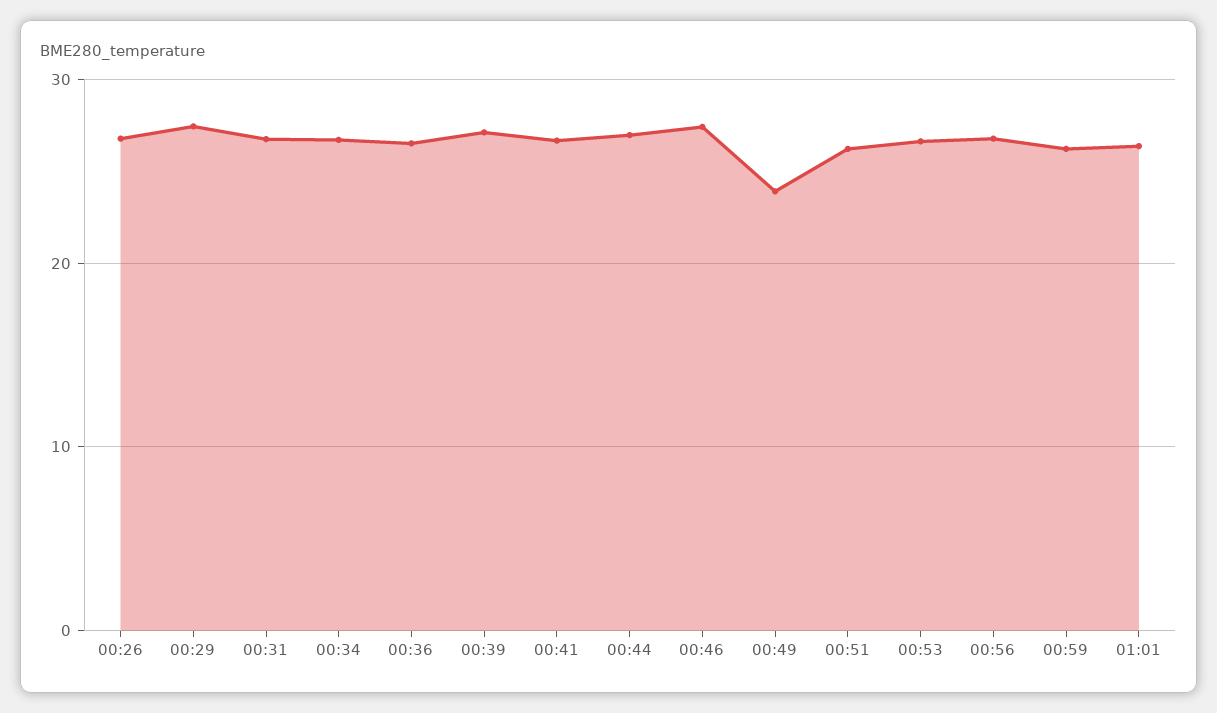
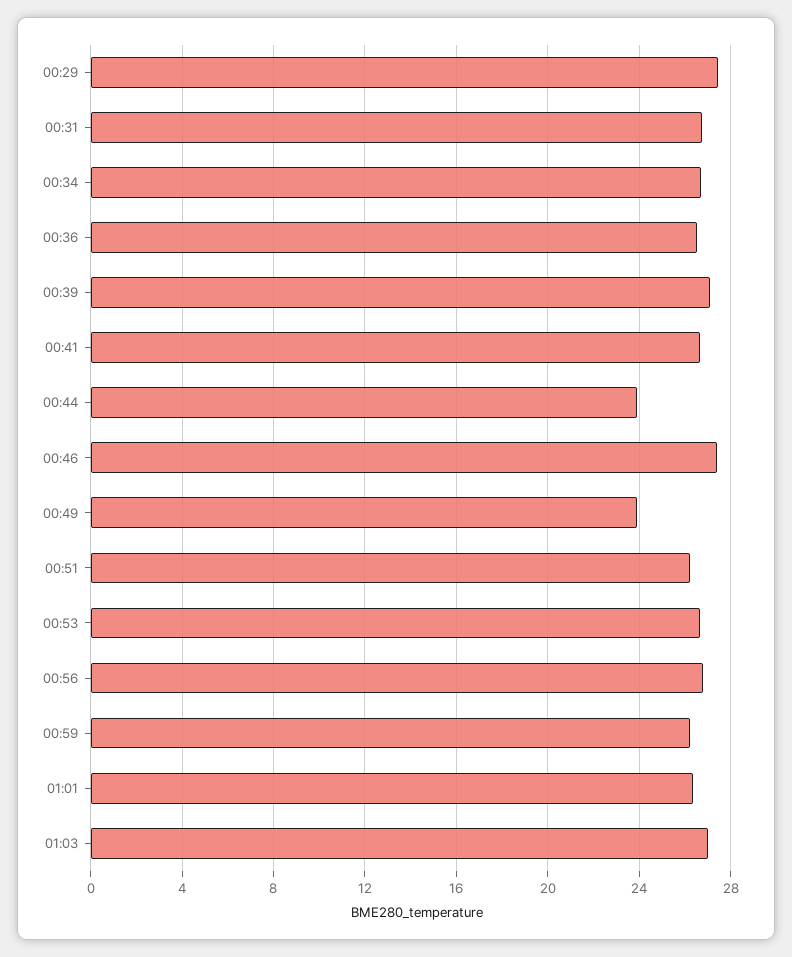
00:26: 27 -> none
00:44: 27 -> 24
01:03: none -> 27

